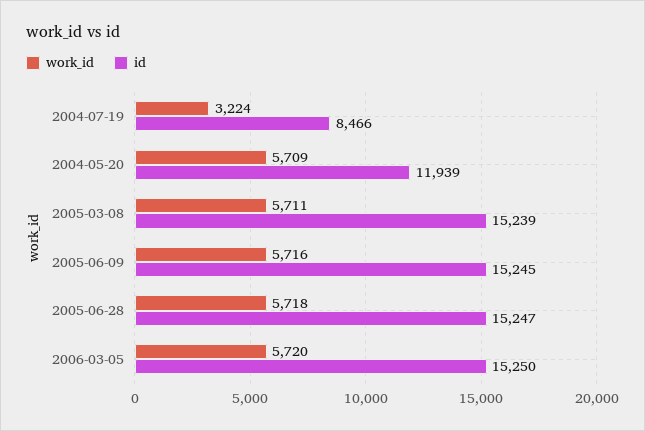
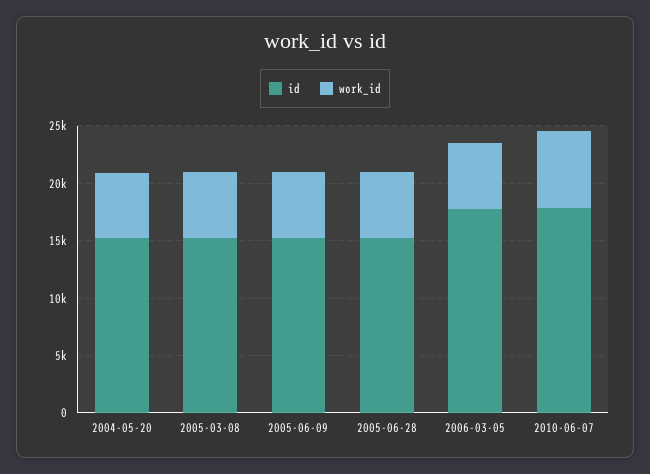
work_id, 2004-07-19: 3224 -> none
id, 2004-07-19: 8466 -> none
id, 2004-05-20: 11939 -> 15000
id, 2006-03-05: 15250 -> 18000
id, 2010-06-07: none -> 18000
work_id, 2010-06-07: none -> 7000

